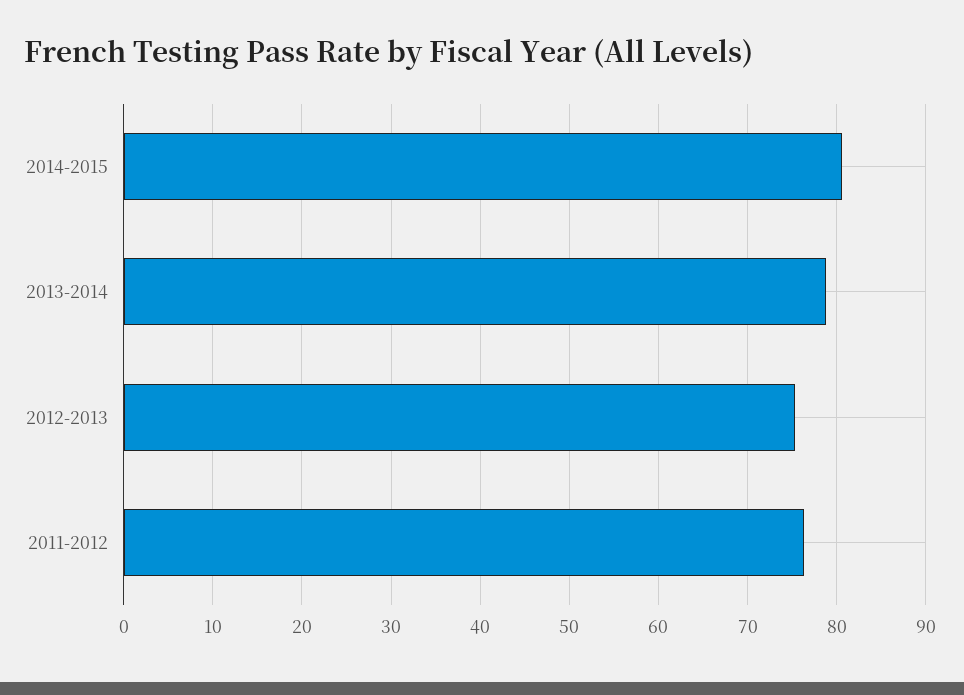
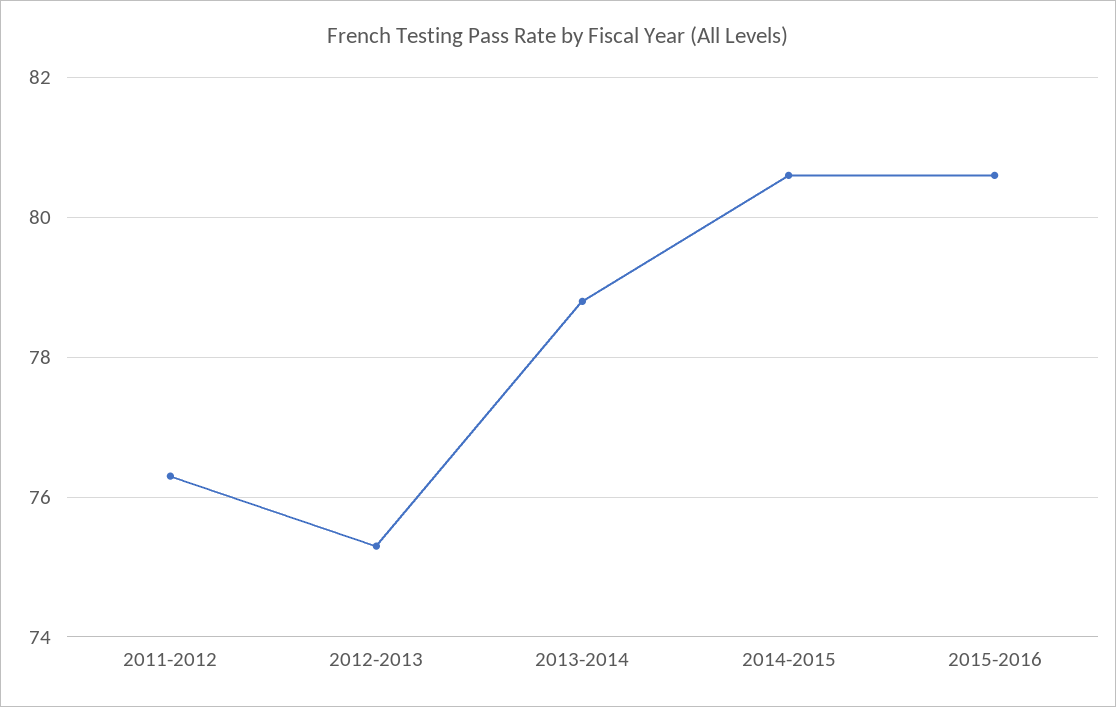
2015-2016: none -> 80.5

